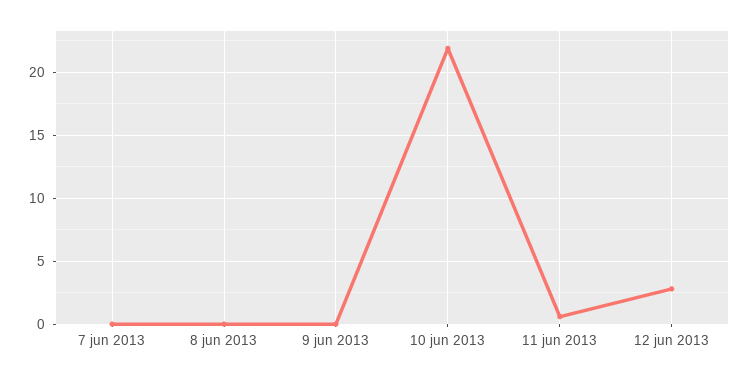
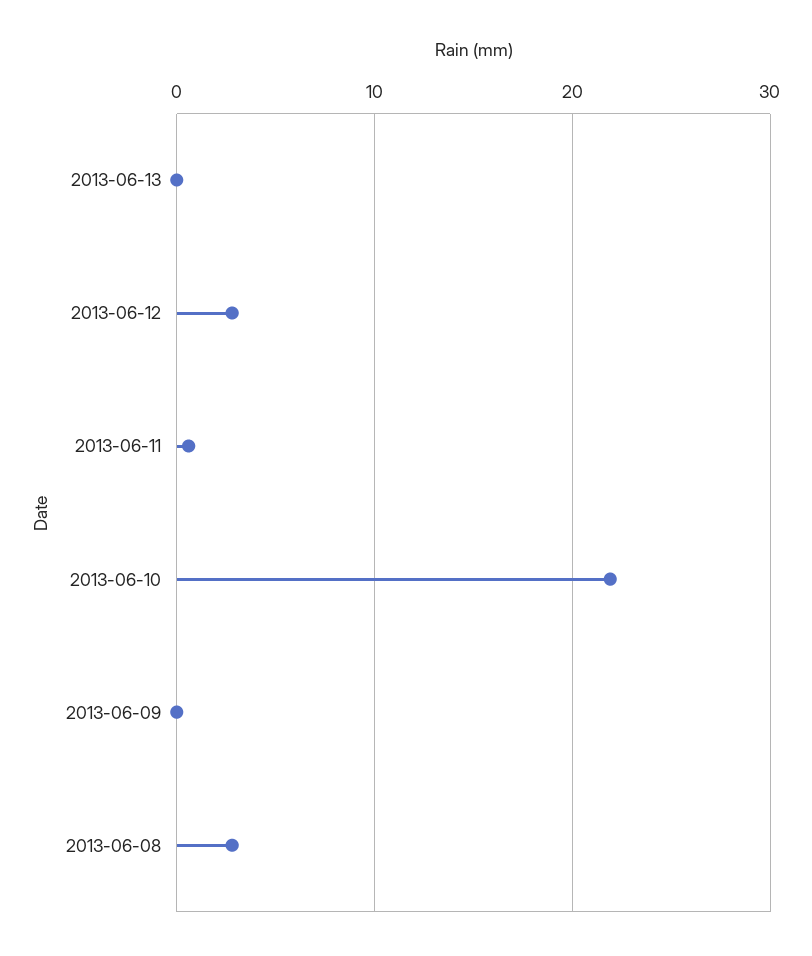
7 jun 2013: 0 -> none
8 jun 2013: 0 -> 3
2013-06-13: none -> 0

